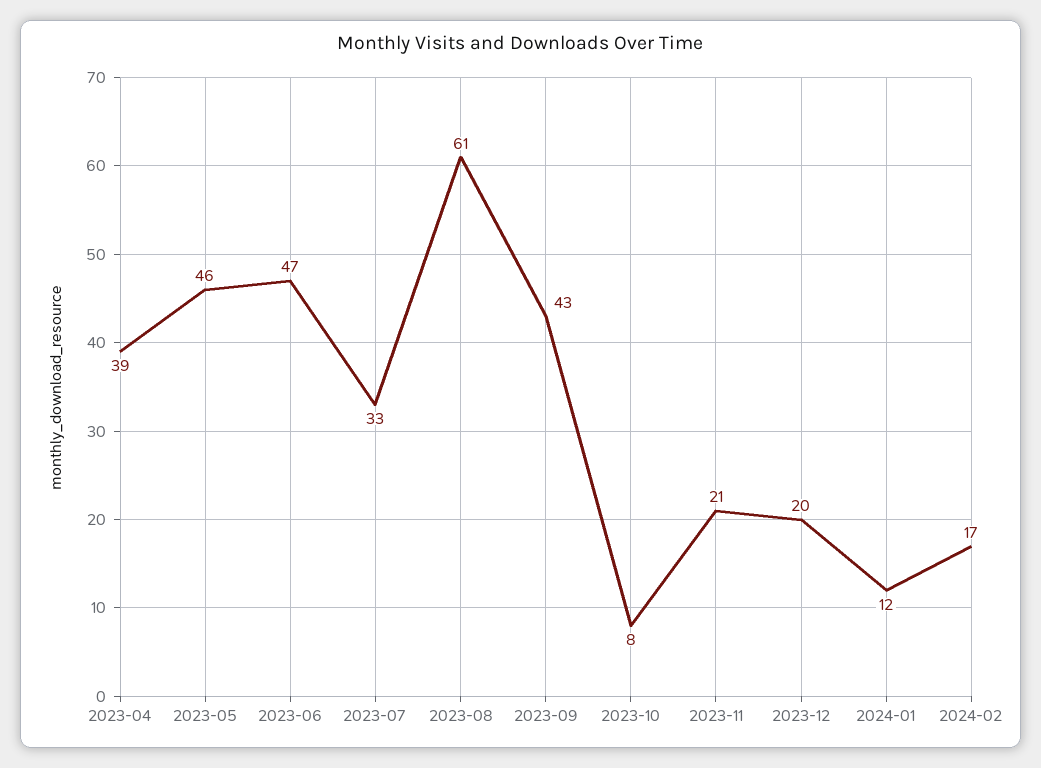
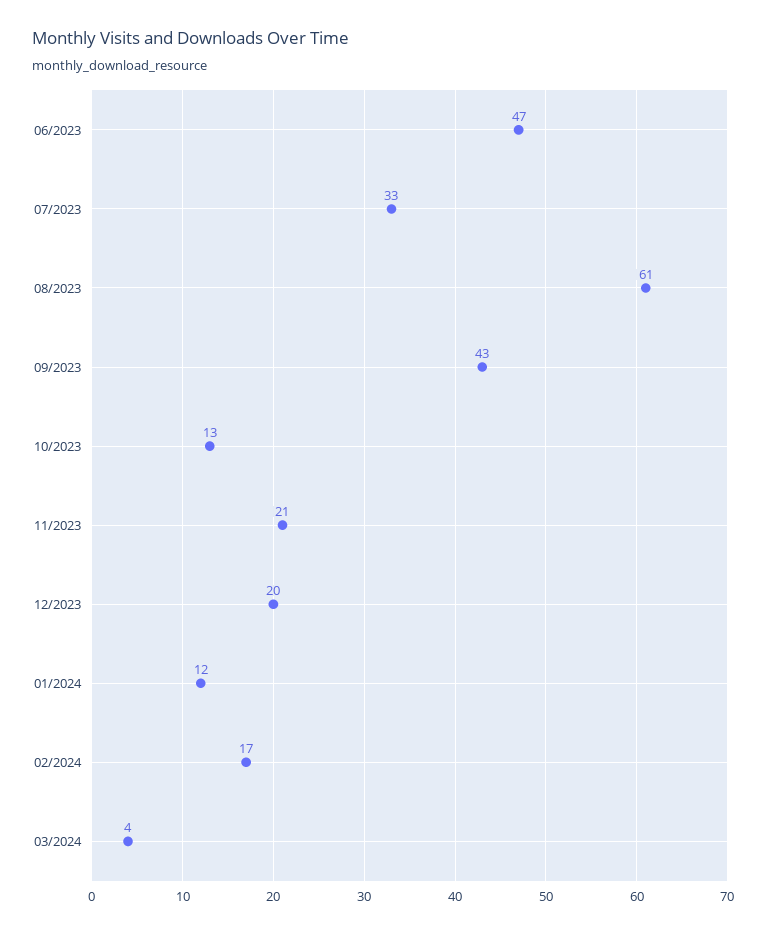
2023-04: 39 -> none
2023-05: 46 -> none
2023-10: 8 -> 13
03/2024: none -> 4

